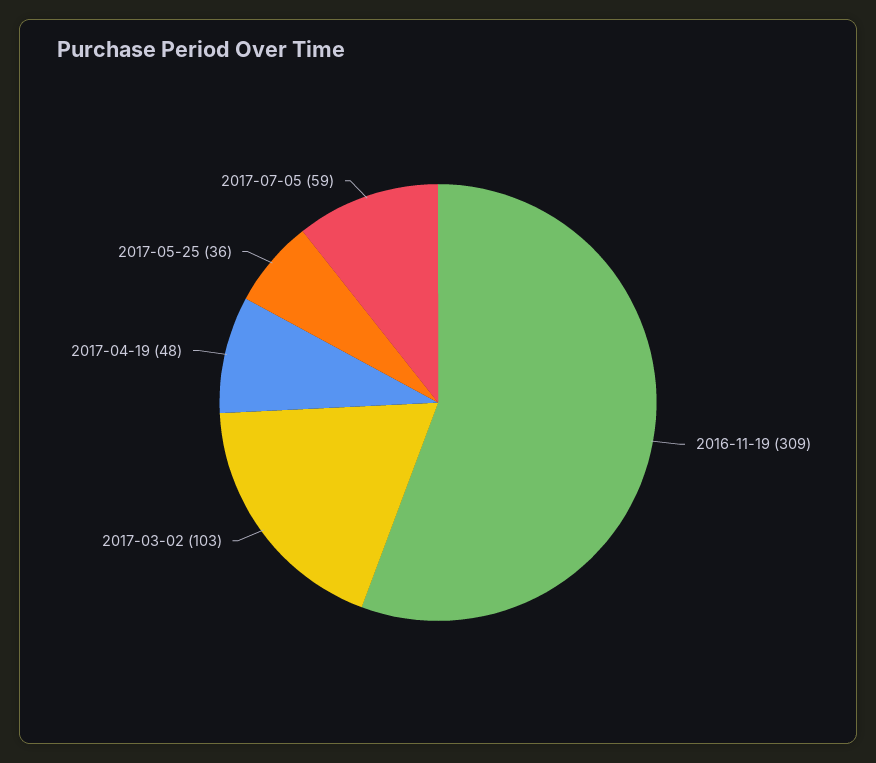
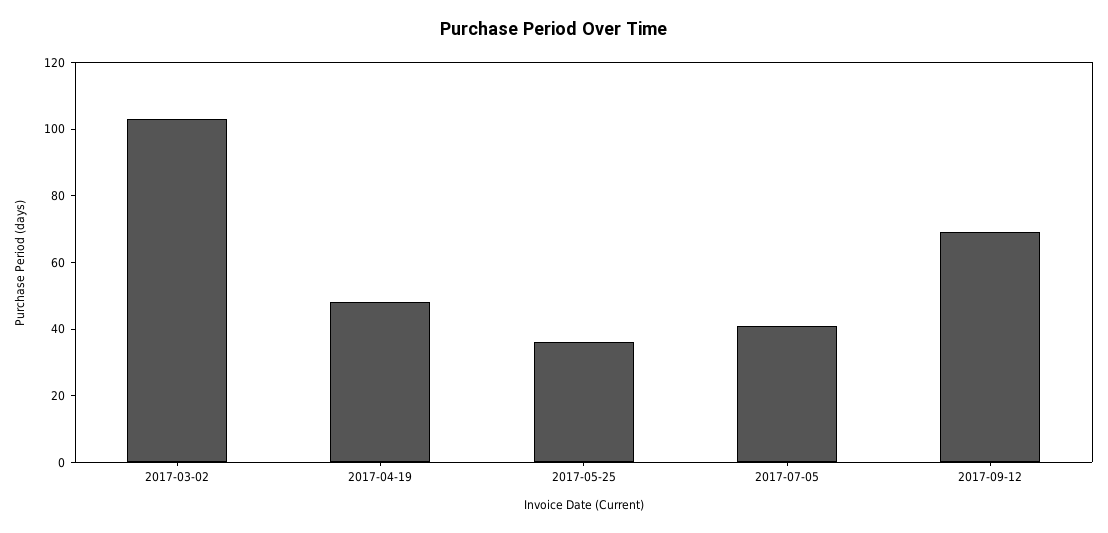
2016-11-19: 309 -> none
2017-07-05: 59 -> 40
2017-09-12: none -> 70

